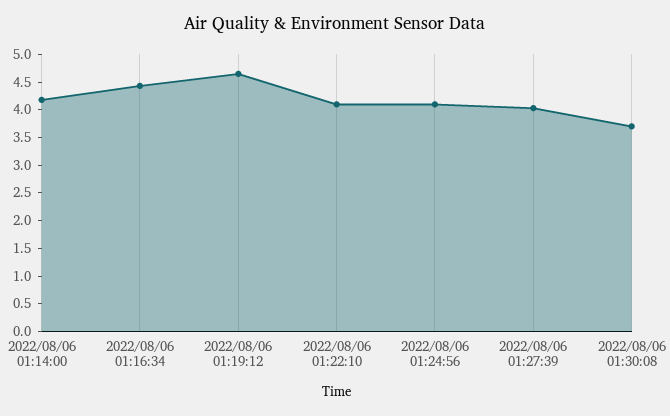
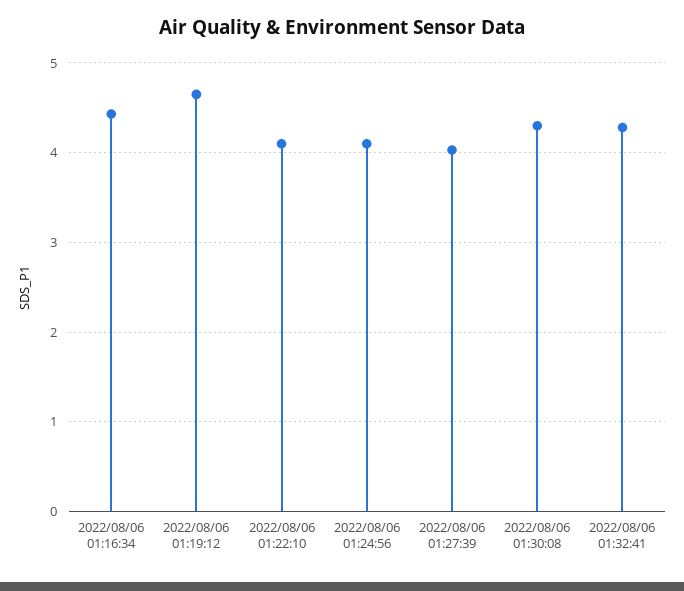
2022/08/06 01:14:00: 4.25 -> none
2022/08/06 01:30:08: 3.75 -> 4.3
2022/08/06 01:32:41: none -> 4.3

